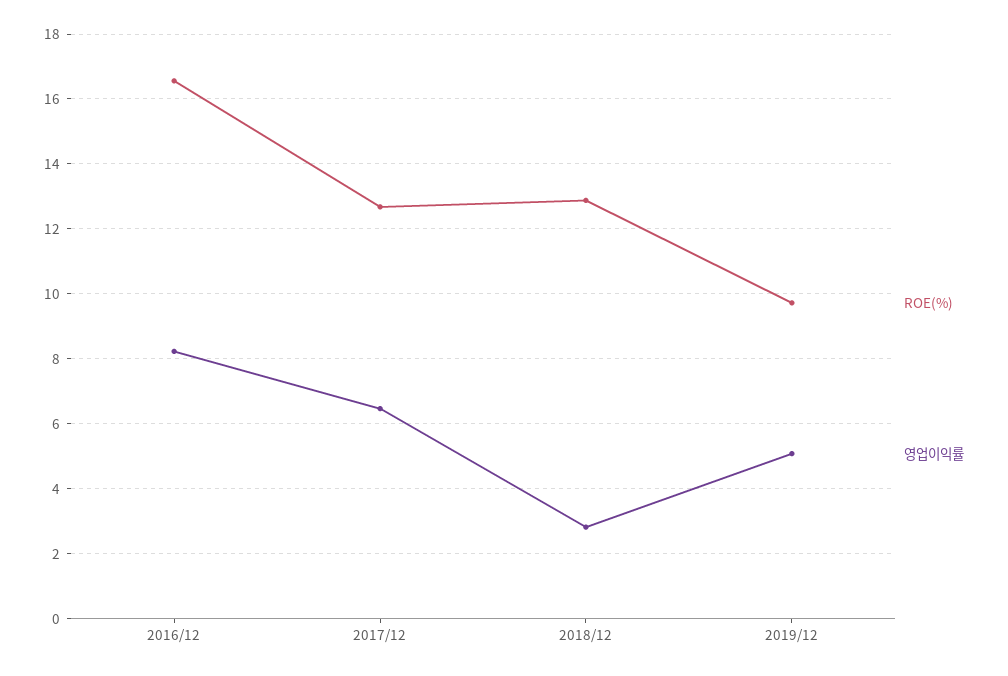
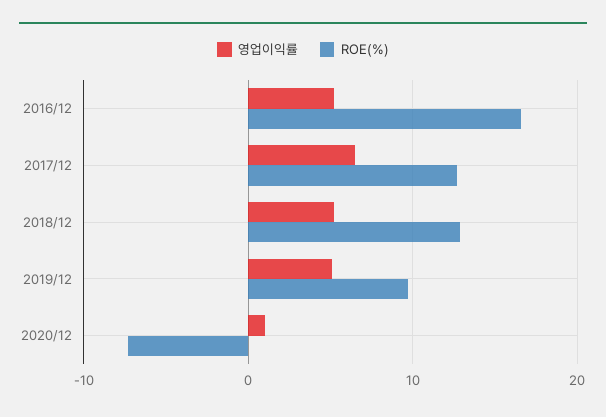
영업이익률, 2016/12: 8.2 -> 5
영업이익률, 2018/12: 2.8 -> 5
영업이익률, 2020/12: none -> 1
ROE(%), 2020/12: none -> -7

